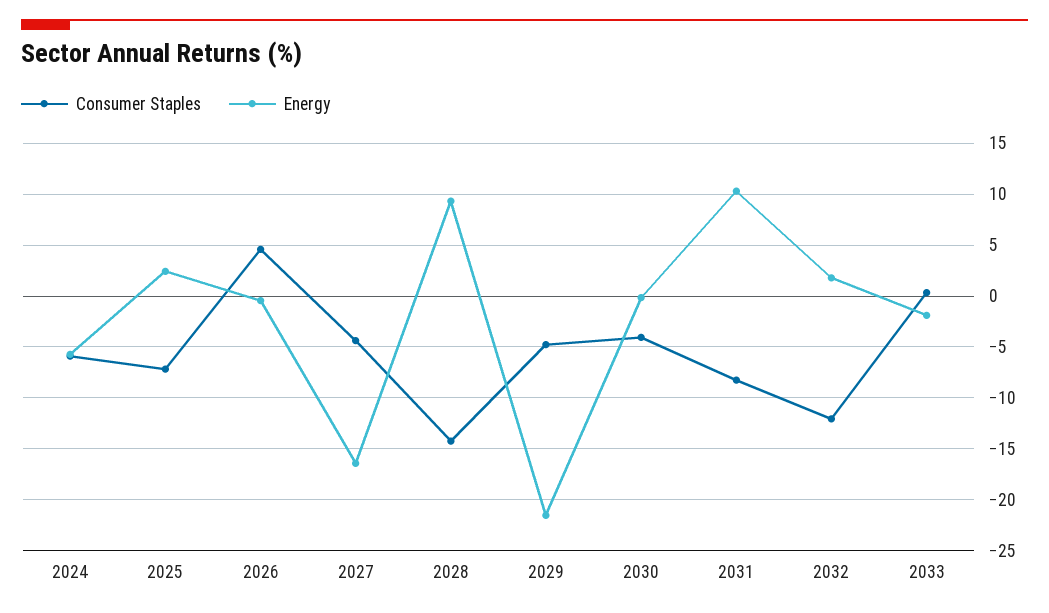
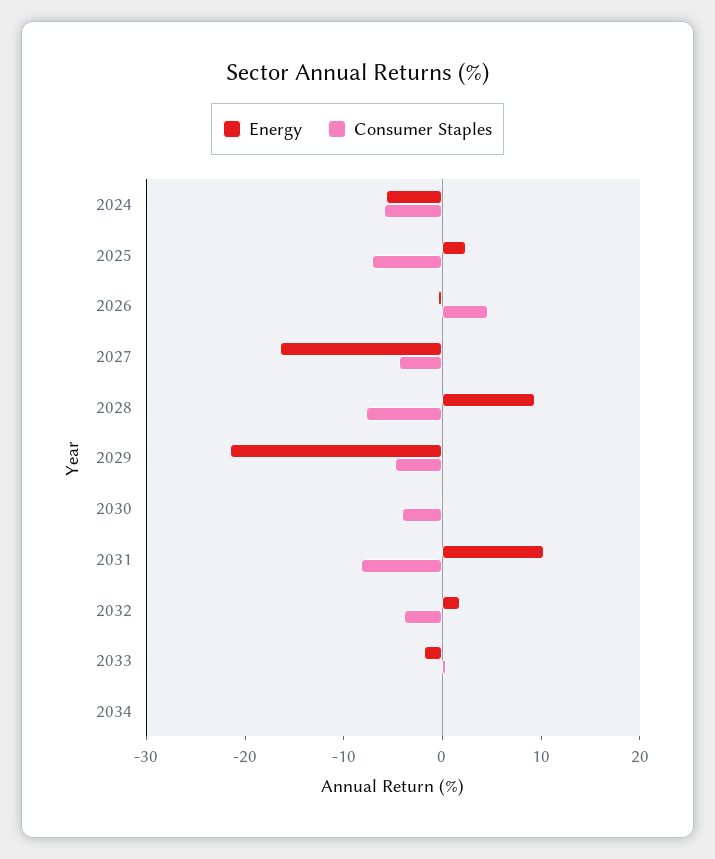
Consumer Staples, 2028: -14 -> -8
Consumer Staples, 2032: -12 -> -4
Energy, 2034: none -> 0
Consumer Staples, 2034: none -> 0

